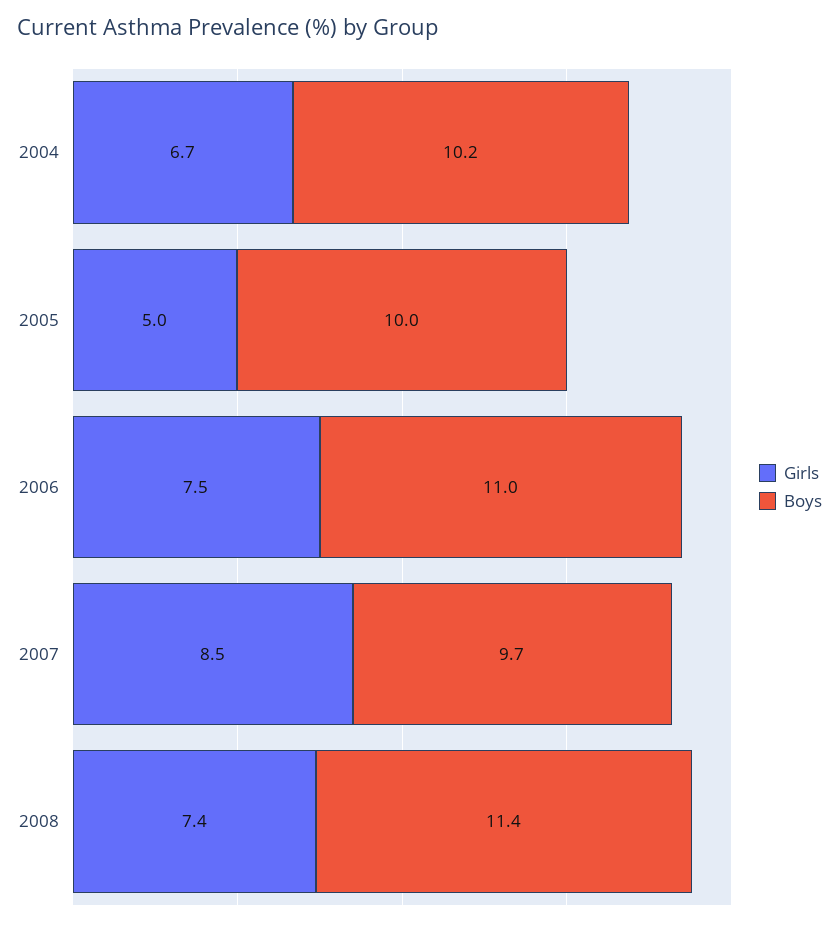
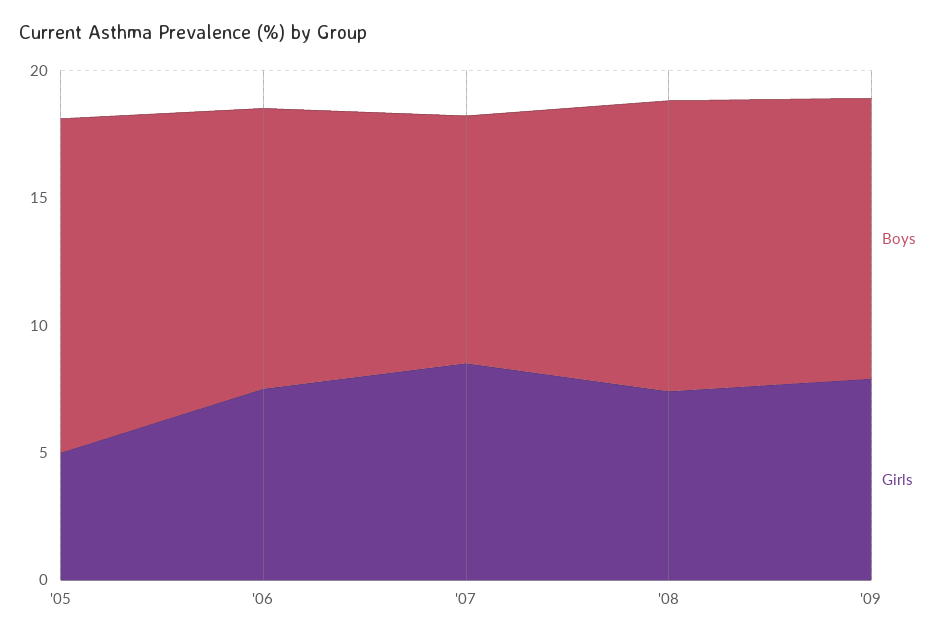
Girls, 2004: 6.7 -> none
Boys, 2004: 10.2 -> none
Boys, 2005: 10 -> 13
Boys, '09: none -> 11
Girls, '09: none -> 8

